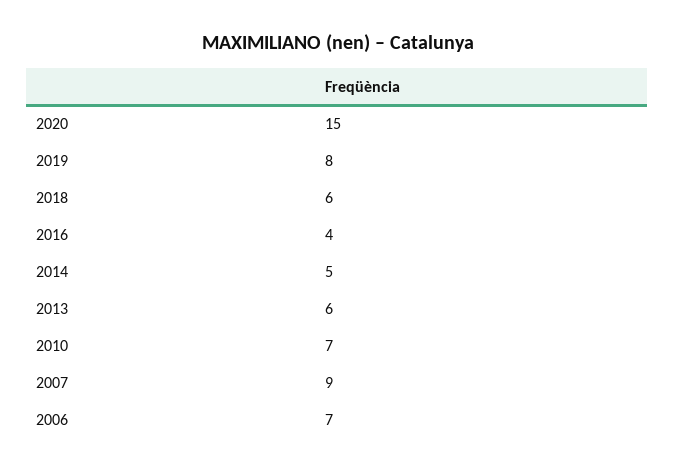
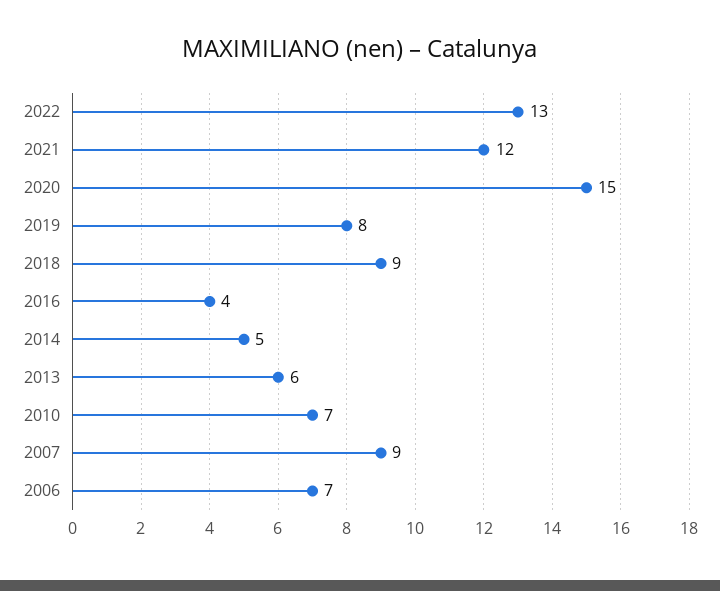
2018: 6 -> 9
2022: none -> 13
2021: none -> 12

